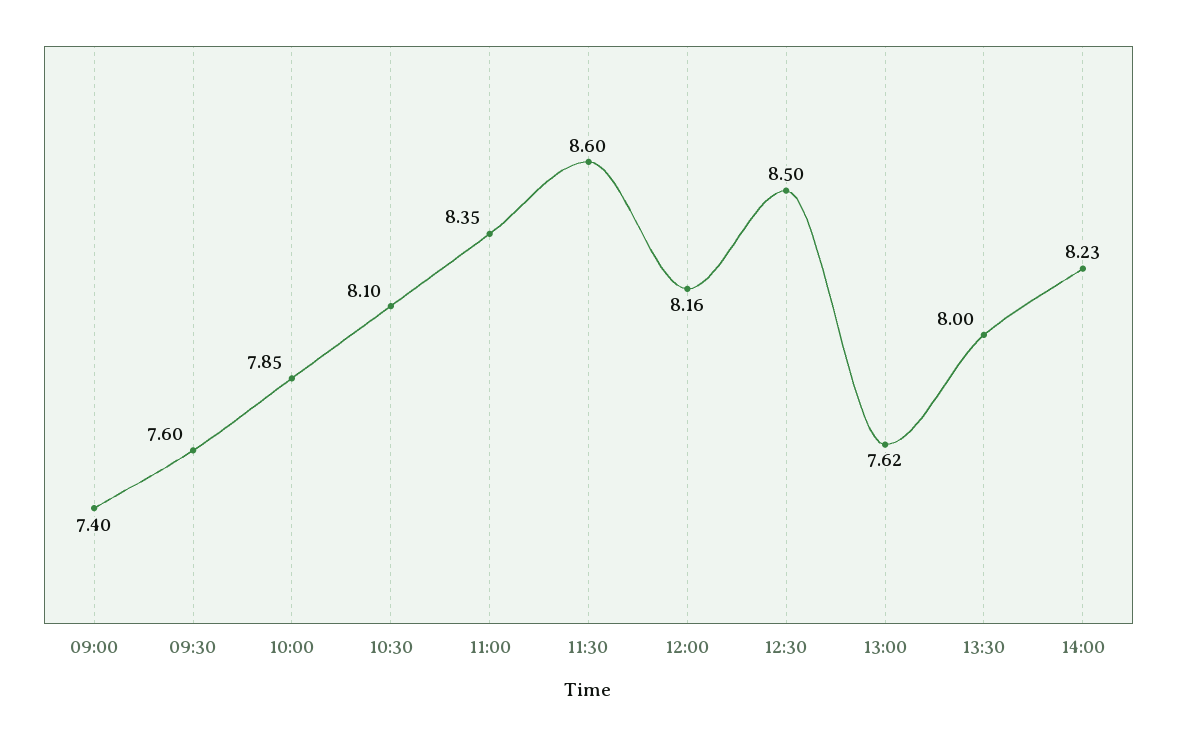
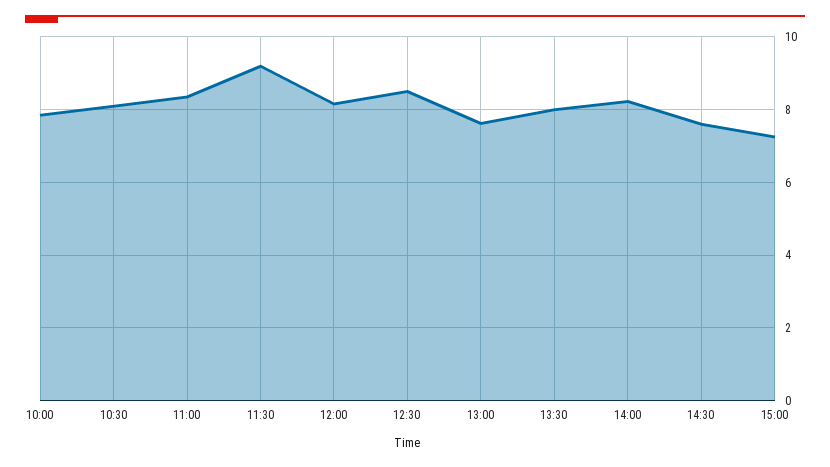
09:00: 7.4 -> none
09:30: 7.6 -> none
11:30: 8.6 -> 9.2
14:30: none -> 7.6
15:00: none -> 7.2

